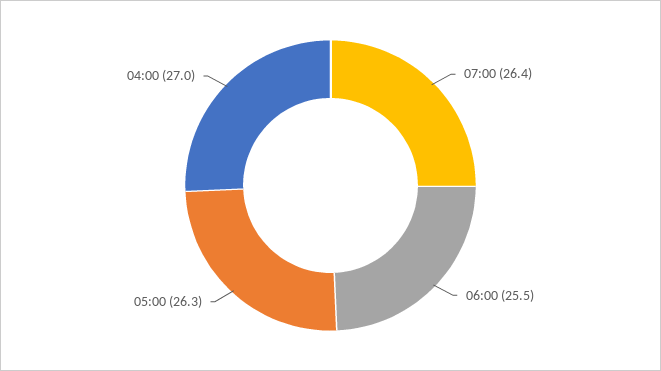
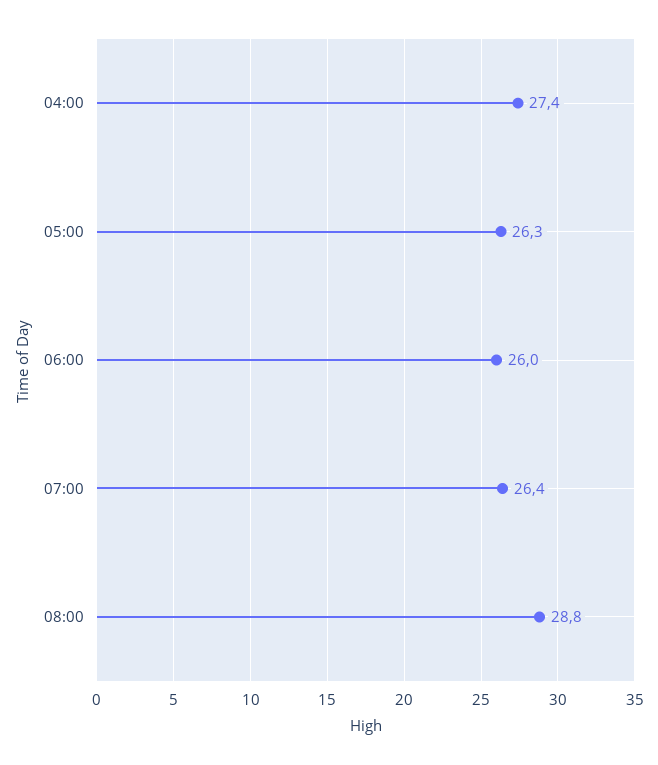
06:00: 25.5 -> 26
04:00: 27 -> 27.4
08:00: none -> 28.8

